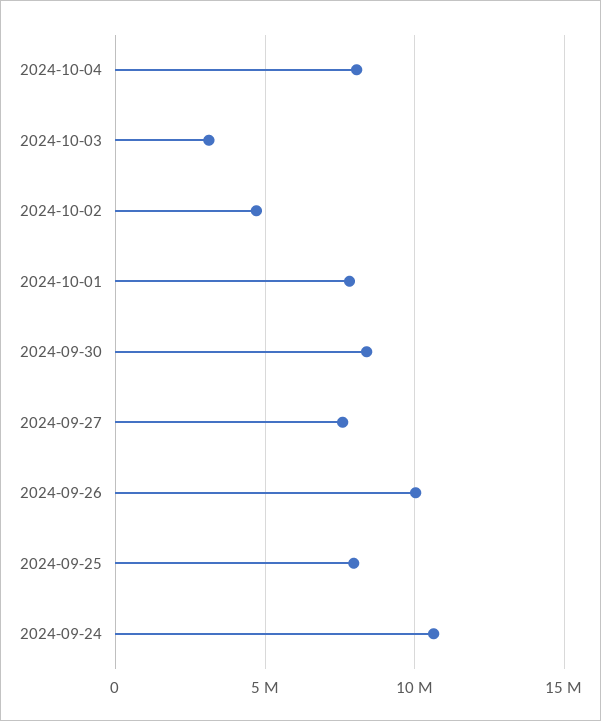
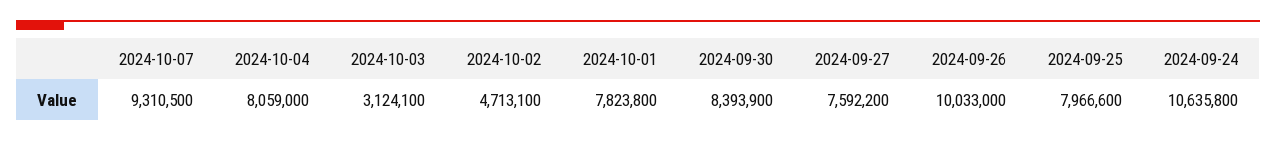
2024-10-07: none -> 9310500

